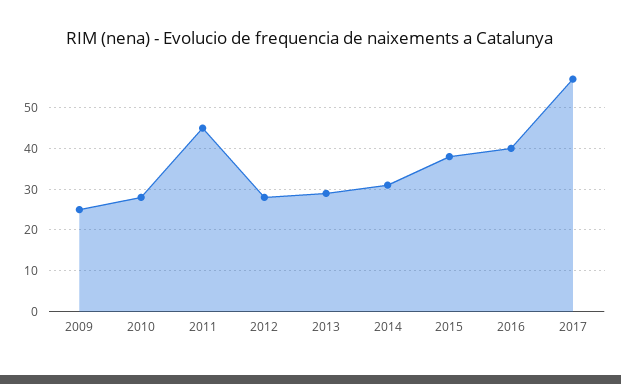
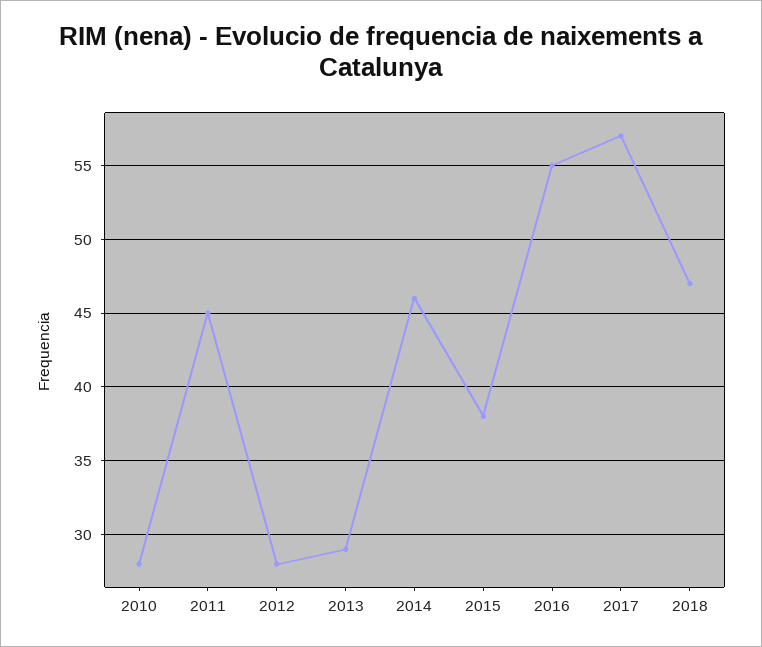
2009: 25 -> none
2014: 30 -> 46
2016: 40 -> 55
2018: none -> 47

